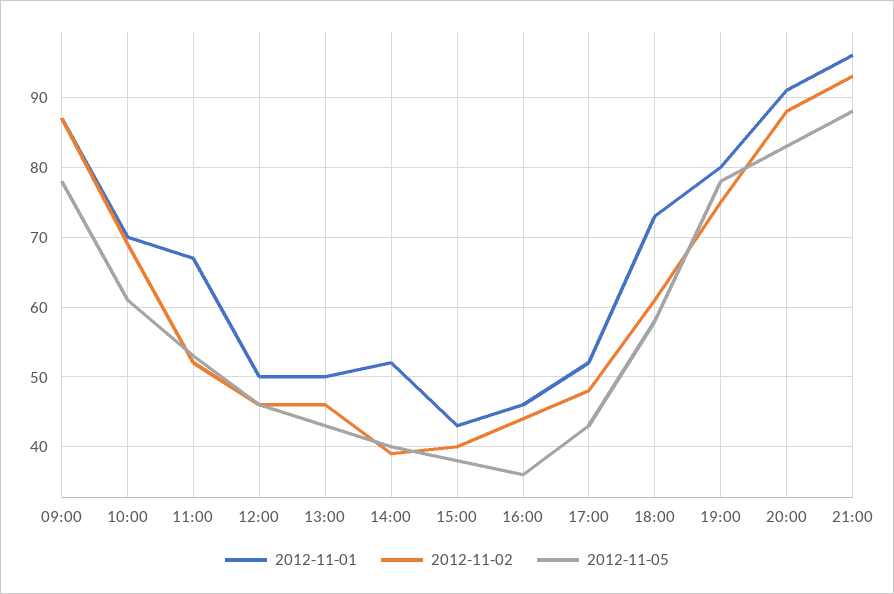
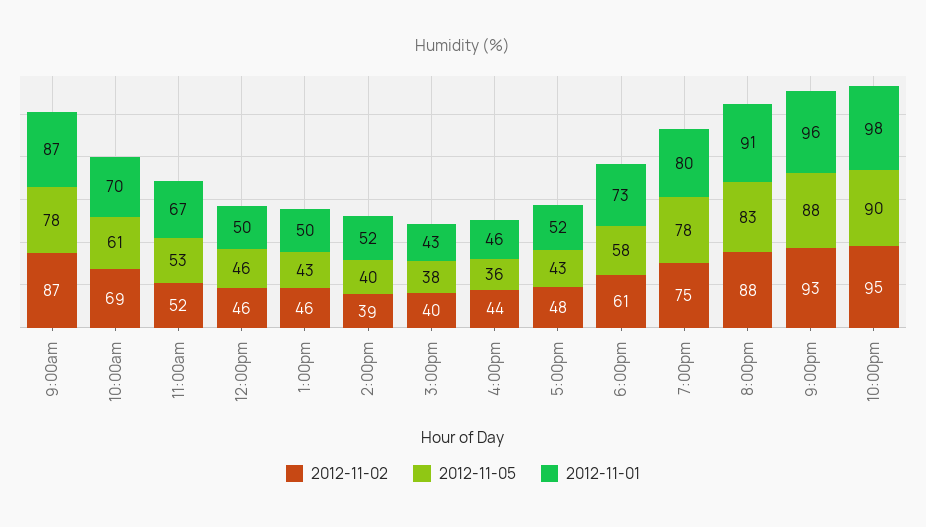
2012-11-02, 10:00pm: none -> 95
2012-11-05, 10:00pm: none -> 90
2012-11-01, 10:00pm: none -> 98

